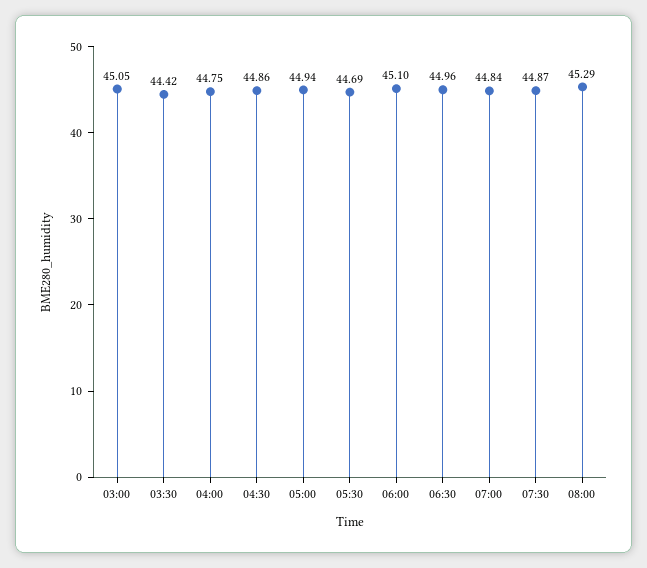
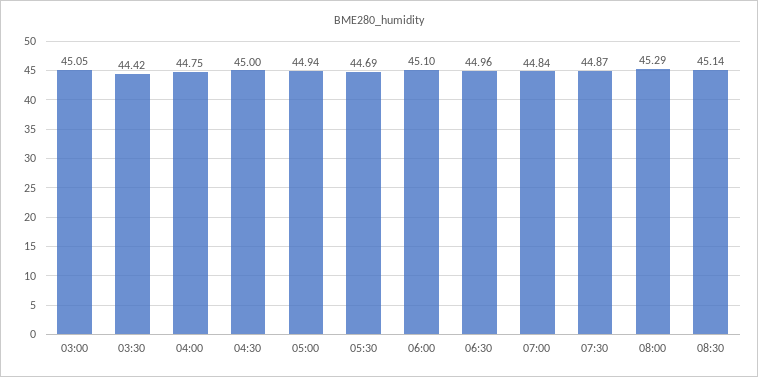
04:30: 44.86 -> 45
08:30: none -> 45.14

